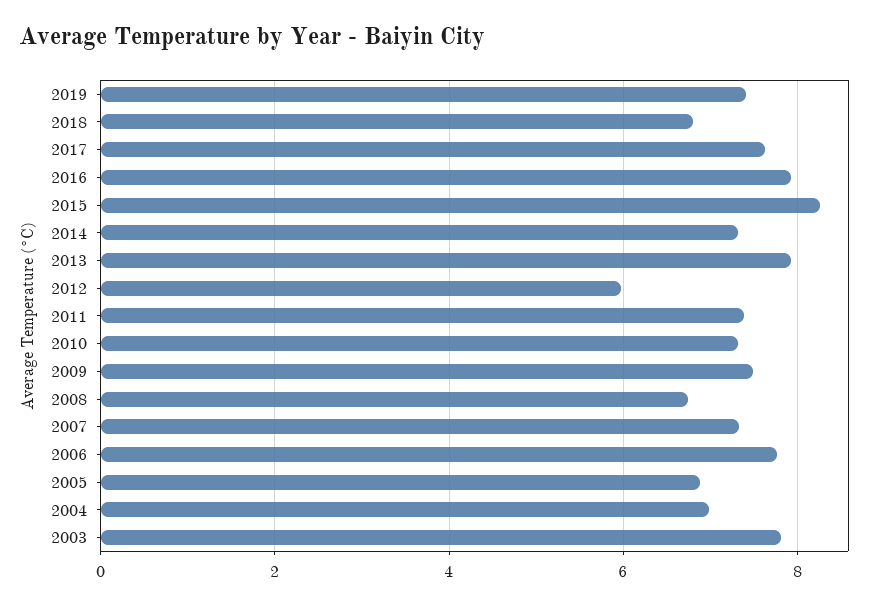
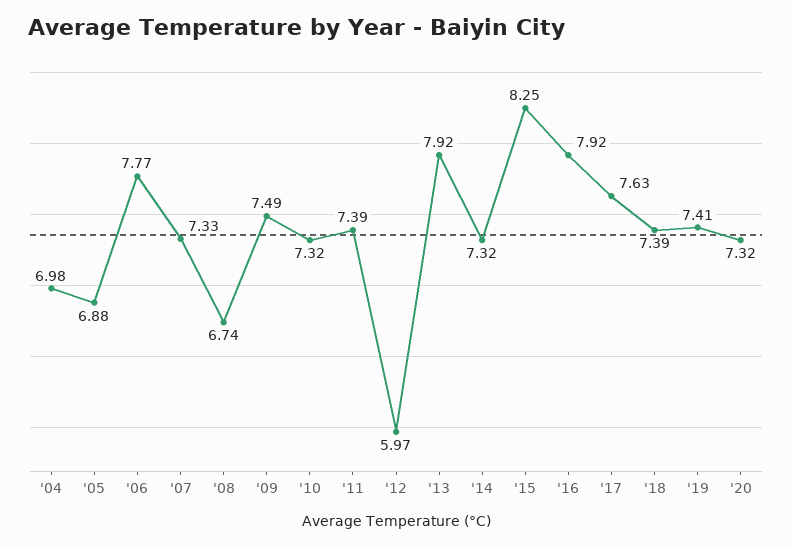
2018: 6.8 -> 7.39
2003: 7.8 -> none
'20: none -> 7.32

